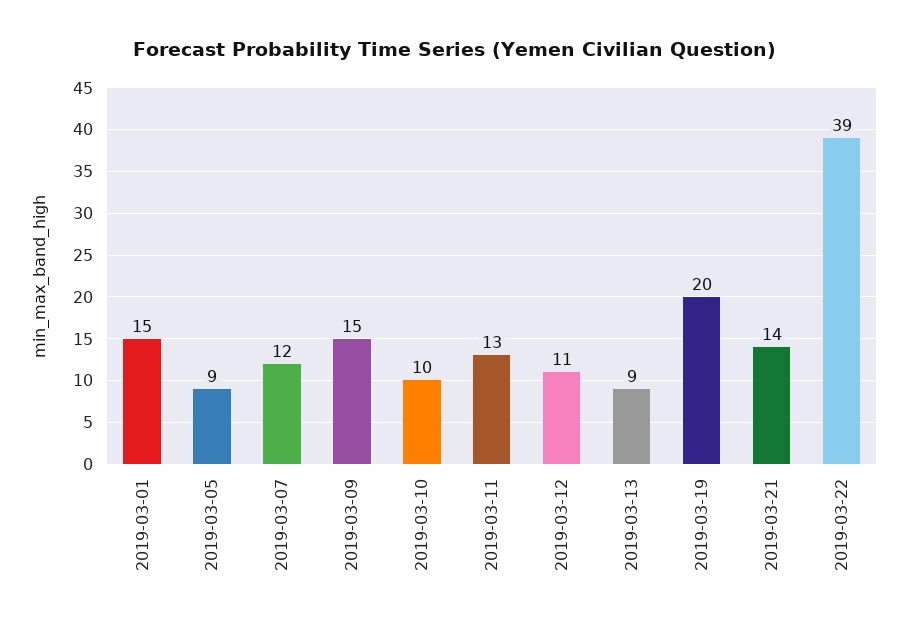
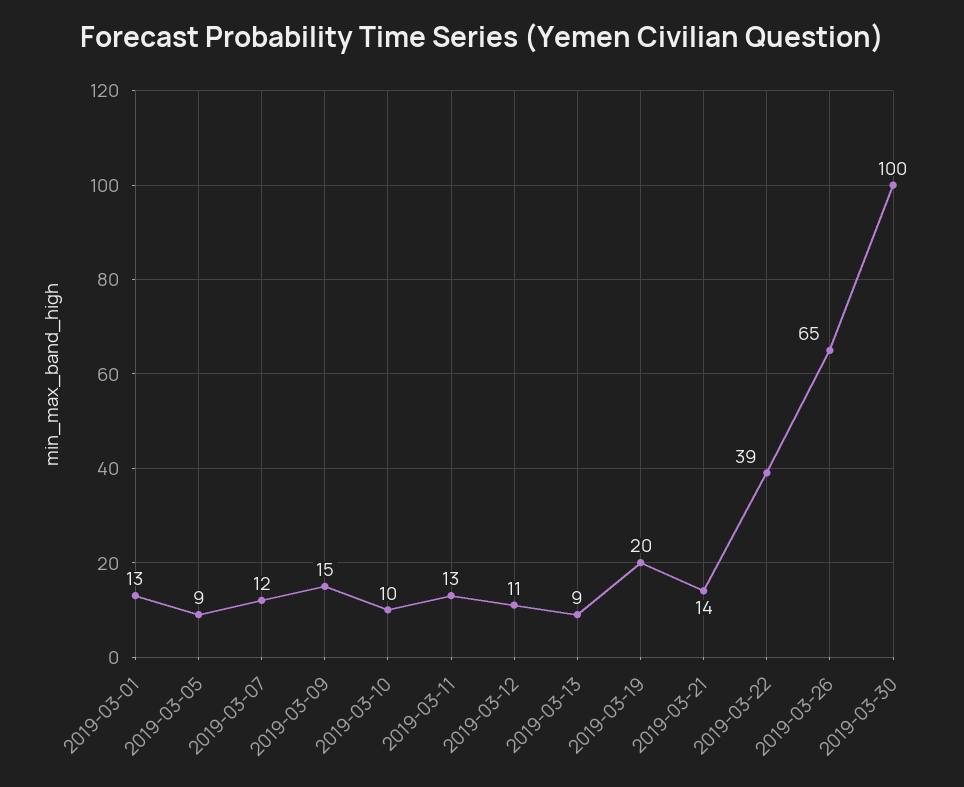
2019-03-01: 15 -> 13
2019-03-26: none -> 65
2019-03-30: none -> 100

